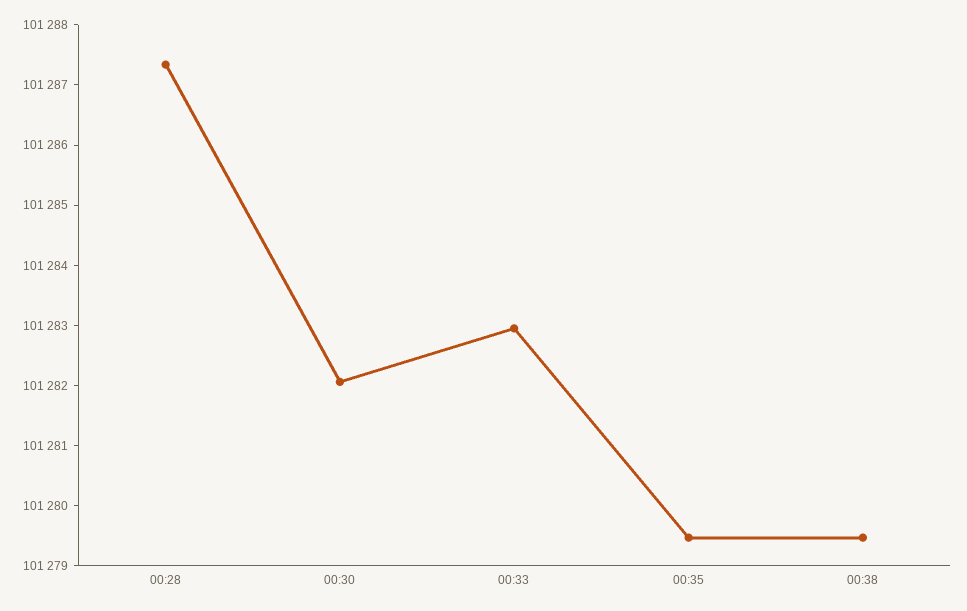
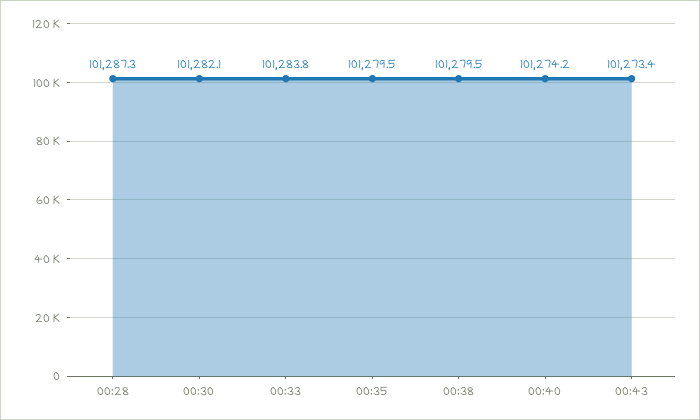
00:33: 101283 -> 101283.8
00:40: none -> 101274.2
00:43: none -> 101273.4

